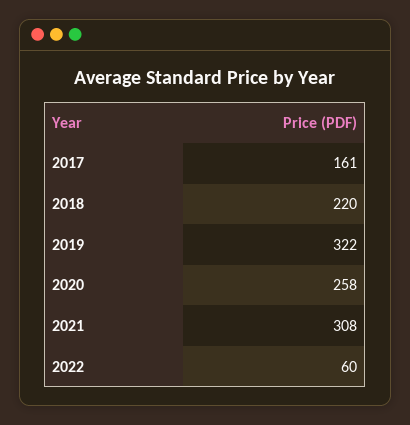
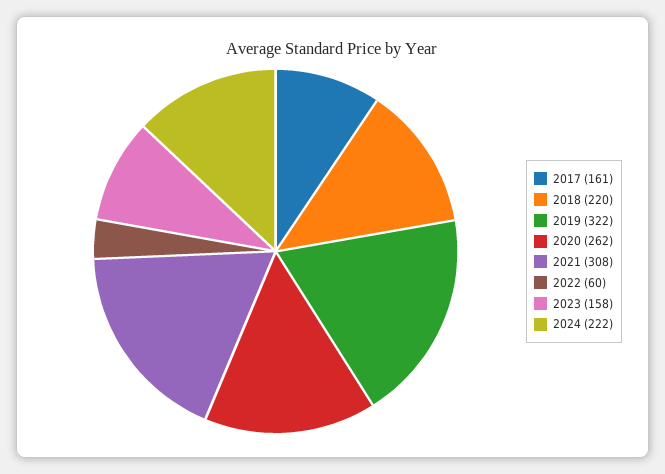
2020: 258 -> 262
2023: none -> 158
2024: none -> 222

